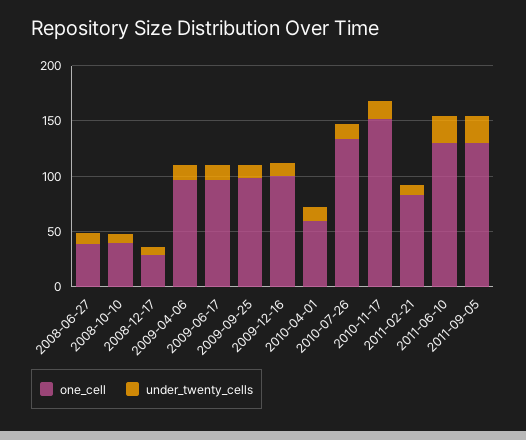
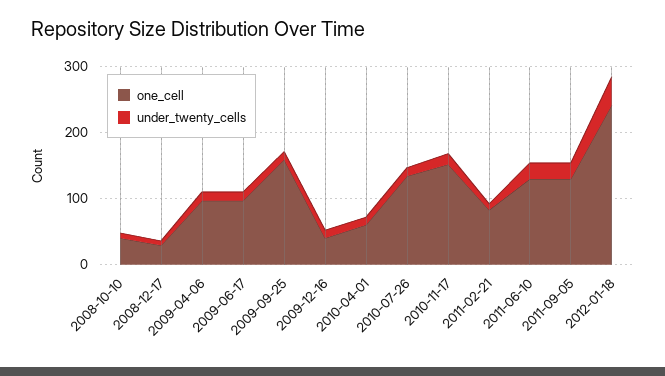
one_cell, 2008-06-27: 40 -> none
under_twenty_cells, 2008-06-27: 10 -> none
one_cell, 2009-09-25: 100 -> 160
one_cell, 2009-12-16: 100 -> 40
one_cell, 2012-01-18: none -> 240
under_twenty_cells, 2012-01-18: none -> 40

